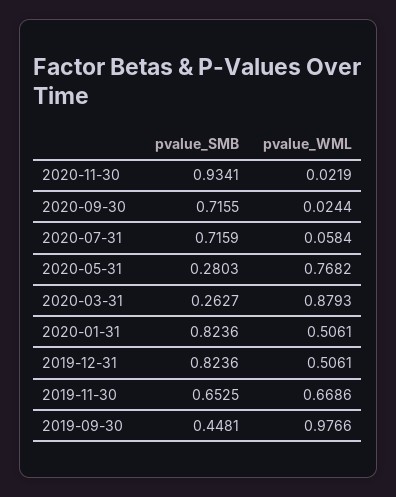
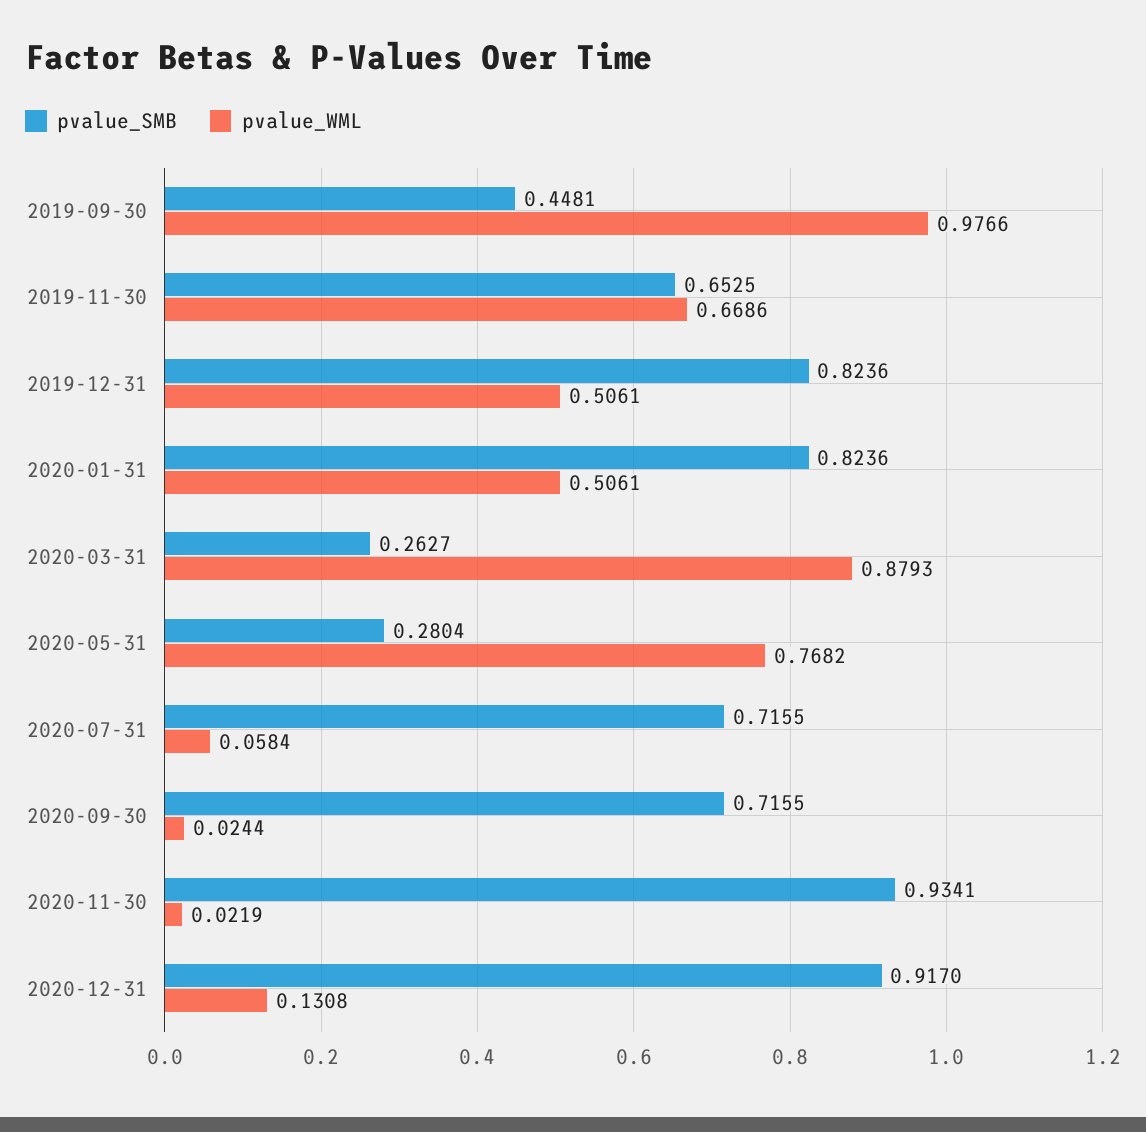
pvalue_SMB, 2020-07-31: 0.7159 -> 0.7155
pvalue_SMB, 2020-05-31: 0.2803 -> 0.2804
pvalue_SMB, 2020-12-31: none -> 0.917
pvalue_WML, 2020-12-31: none -> 0.1308

